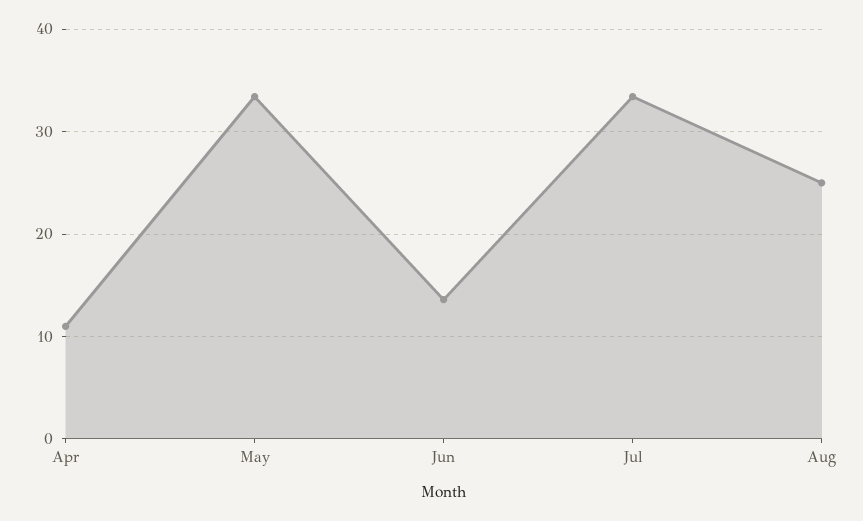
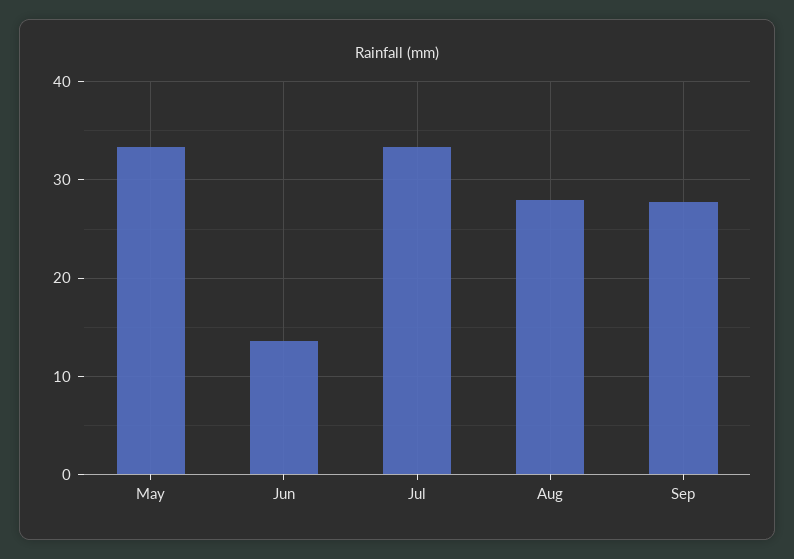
Apr: 11 -> none
Aug: 25 -> 28
Sep: none -> 28

